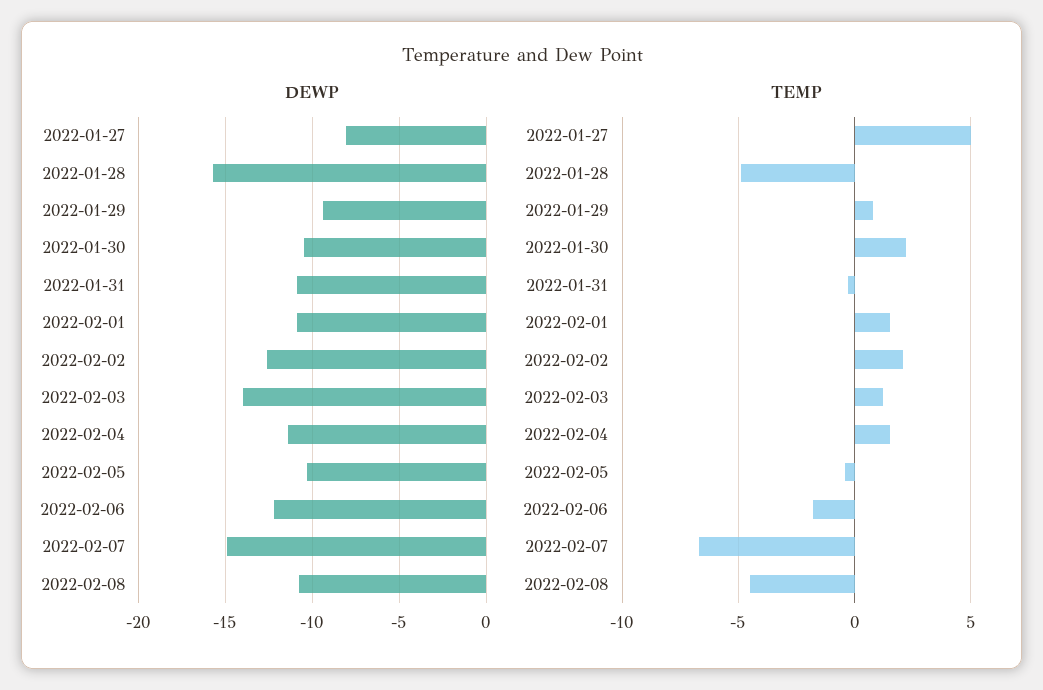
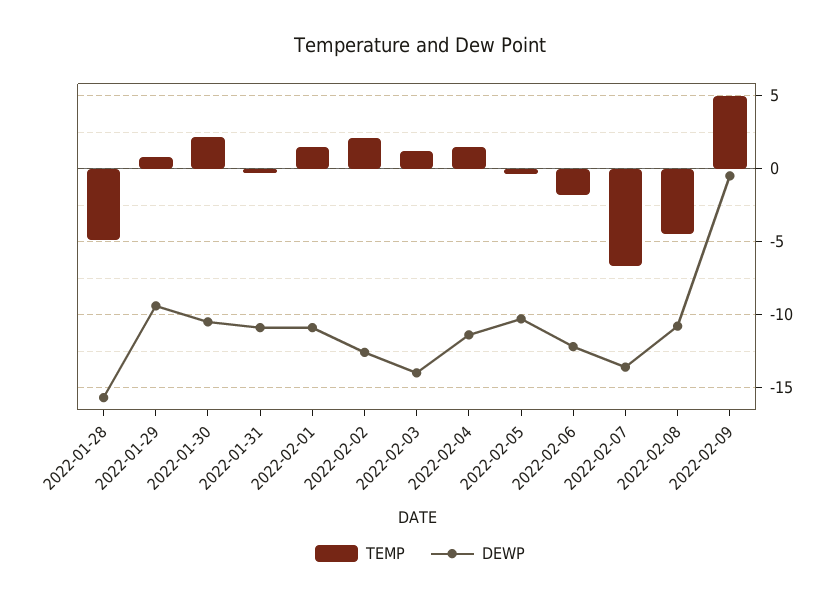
DEWP, 2022-01-27: -8 -> none
DEWP, 2022-02-07: -15 -> -13.5
TEMP, 2022-01-27: 5 -> none
TEMP, 2022-02-09: none -> 5
DEWP, 2022-02-09: none -> -0.5

